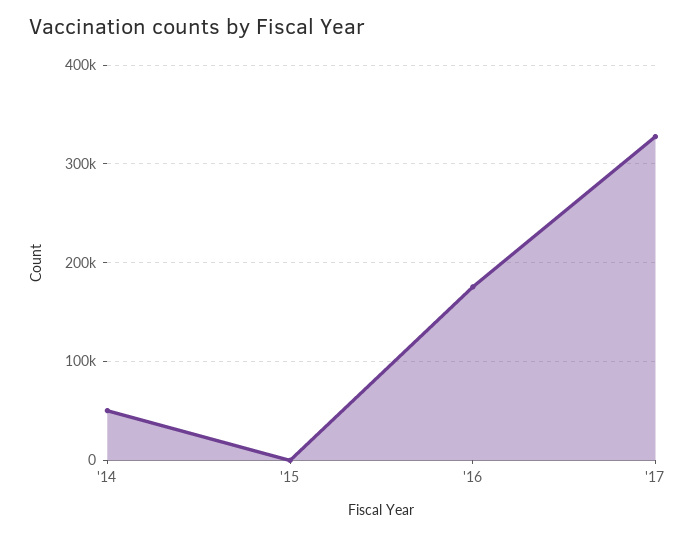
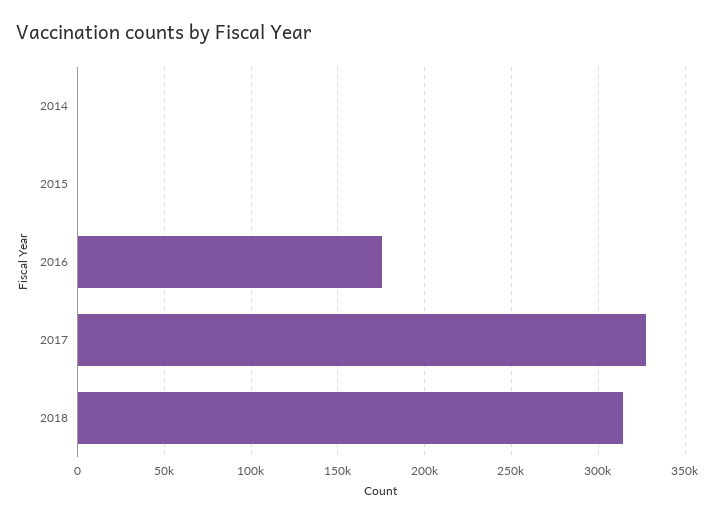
'14: 50000 -> 0
2018: none -> 315000

